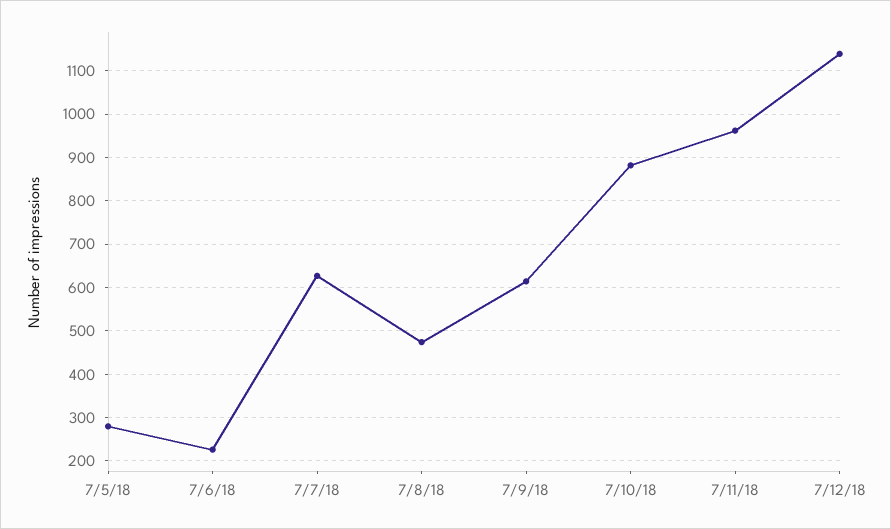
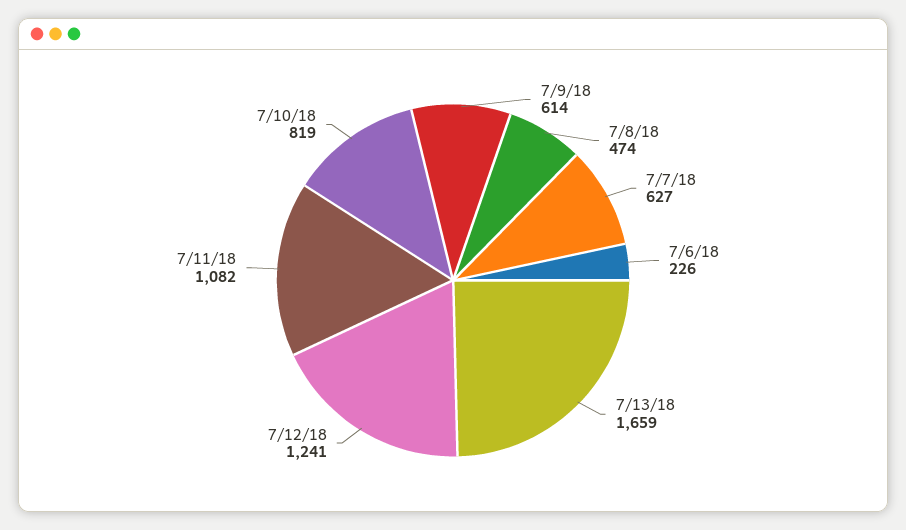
7/5/18: 280 -> none
7/10/18: 880 -> 819
7/11/18: 960 -> 1082
7/12/18: 1140 -> 1241
7/13/18: none -> 1659

